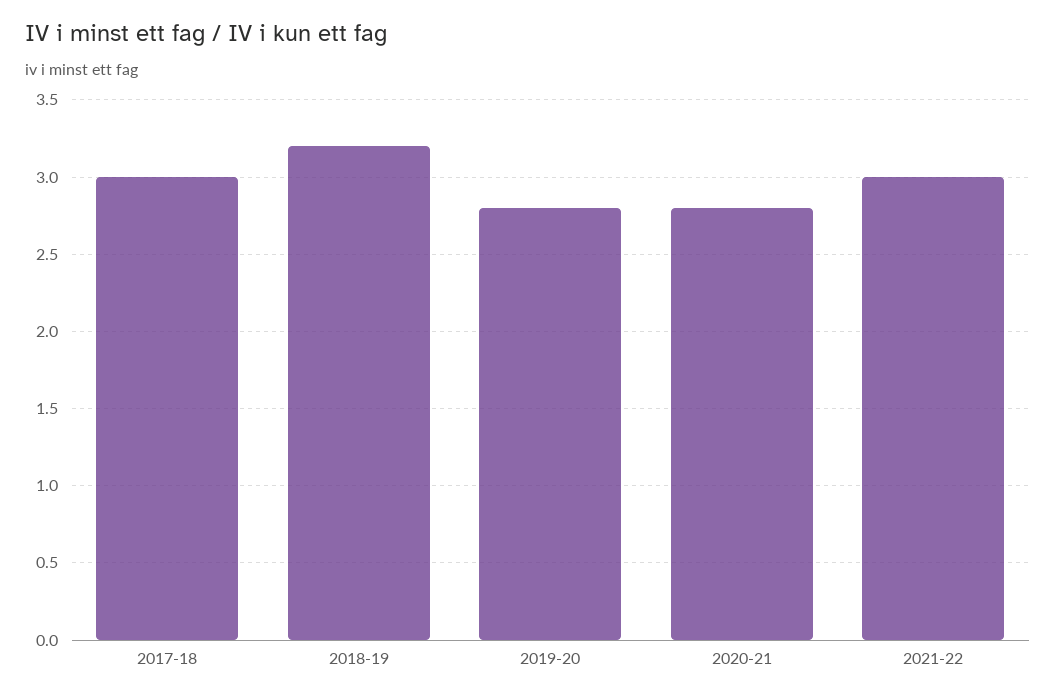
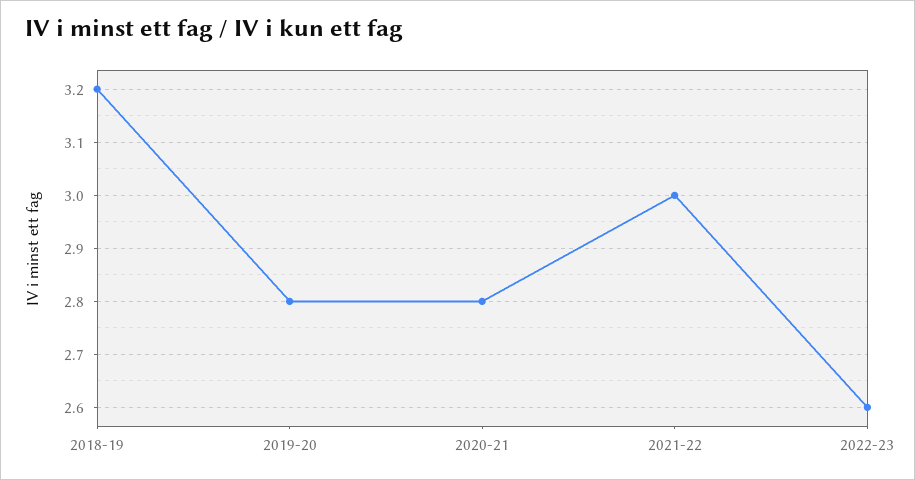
2017-18: 3 -> none
2022-23: none -> 2.6

